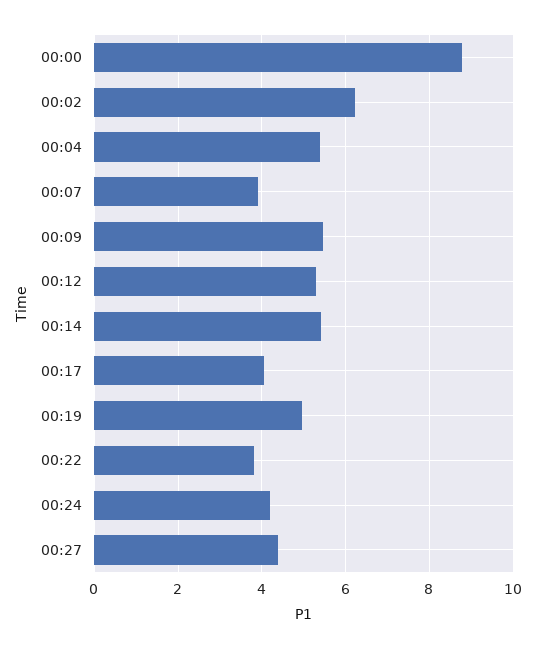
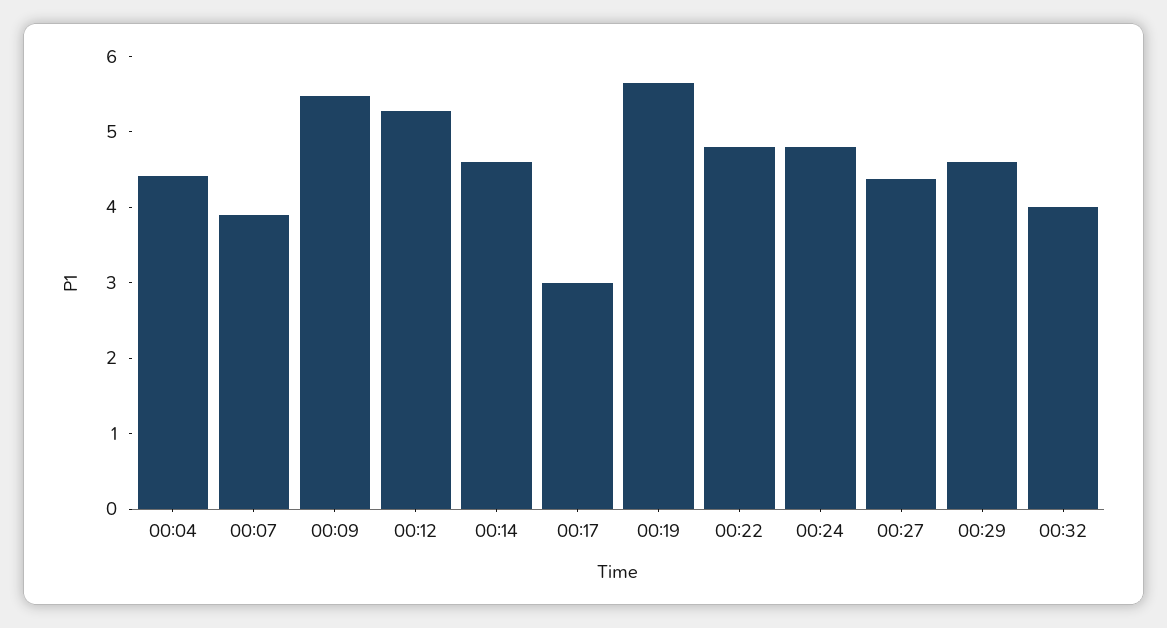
00:00: 8.8 -> none
00:02: 6.2 -> none
00:04: 5.4 -> 4.4
00:14: 5.4 -> 4.6
00:17: 4 -> 3
00:19: 5 -> 5.6
00:22: 3.8 -> 4.8
00:24: 4.2 -> 4.8
00:29: none -> 4.6
00:32: none -> 4

